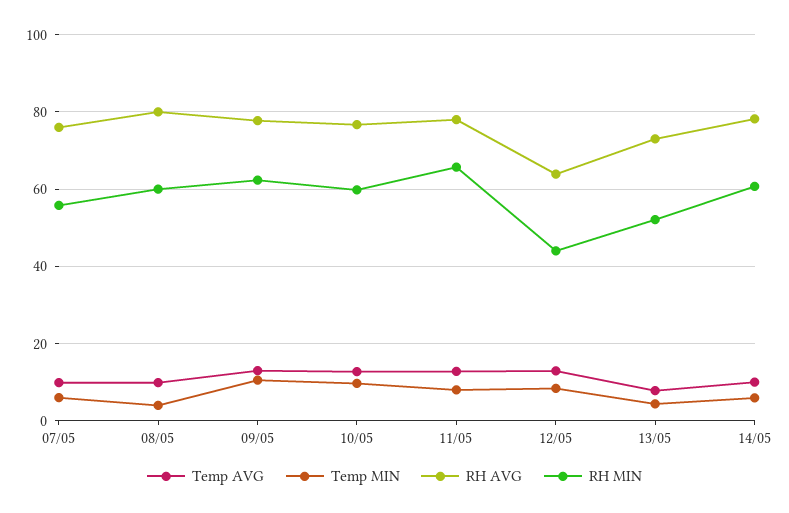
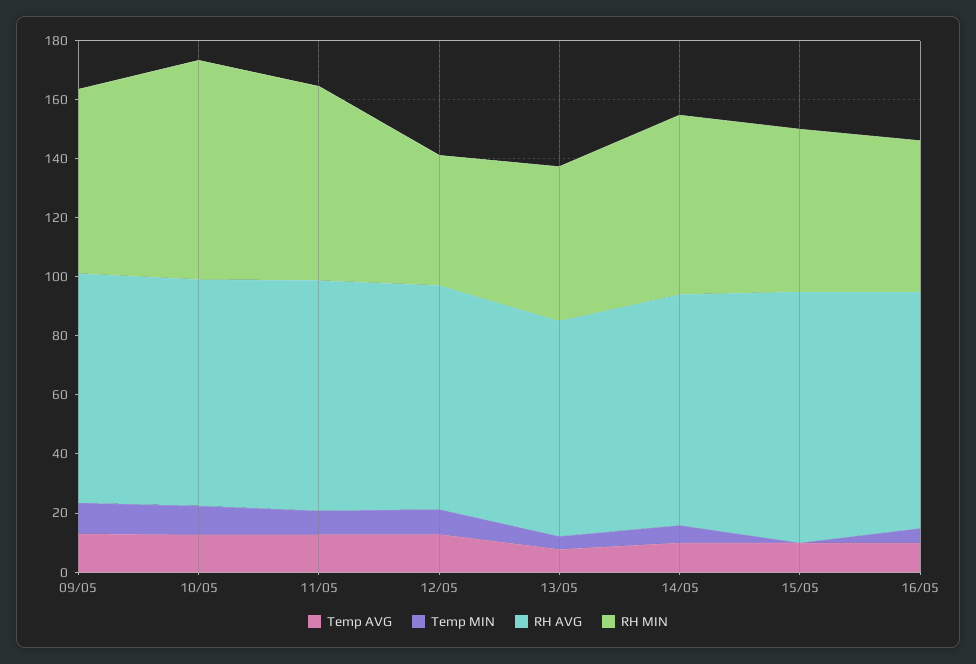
Temp AVG, 07/05: 10 -> none
Temp MIN, 07/05: 6 -> none
RH AVG, 07/05: 76 -> none
RH MIN, 07/05: 56 -> none
Temp AVG, 08/05: 10 -> none
Temp MIN, 08/05: 4 -> none
RH AVG, 08/05: 80 -> none
RH MIN, 08/05: 60 -> none
RH MIN, 10/05: 60 -> 75
RH AVG, 12/05: 64 -> 75
Temp AVG, 15/05: none -> 10
Temp MIN, 15/05: none -> 0
RH AVG, 15/05: none -> 85
RH MIN, 15/05: none -> 55
Temp AVG, 16/05: none -> 10
Temp MIN, 16/05: none -> 5
RH AVG, 16/05: none -> 80
RH MIN, 16/05: none -> 50

